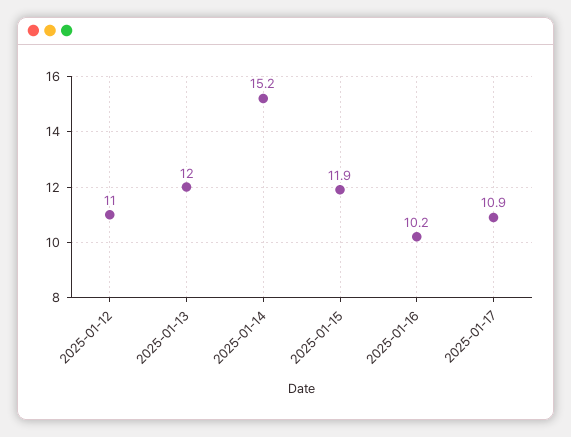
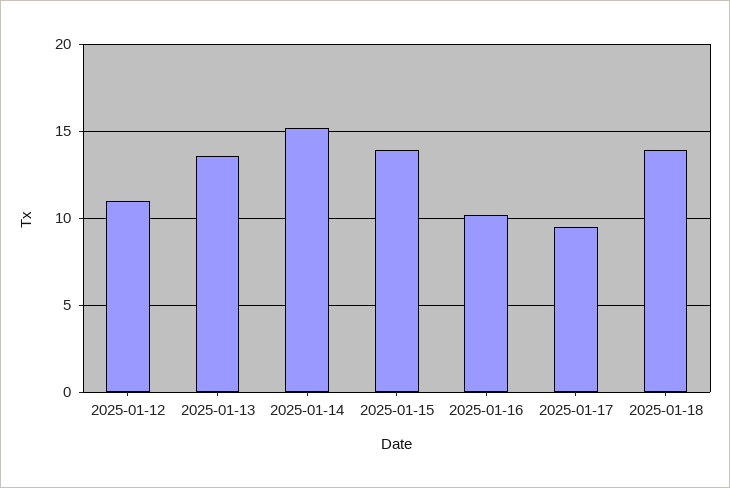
2025-01-13: 12 -> 13.5
2025-01-15: 11.9 -> 14
2025-01-17: 10.9 -> 9.5
2025-01-18: none -> 14

